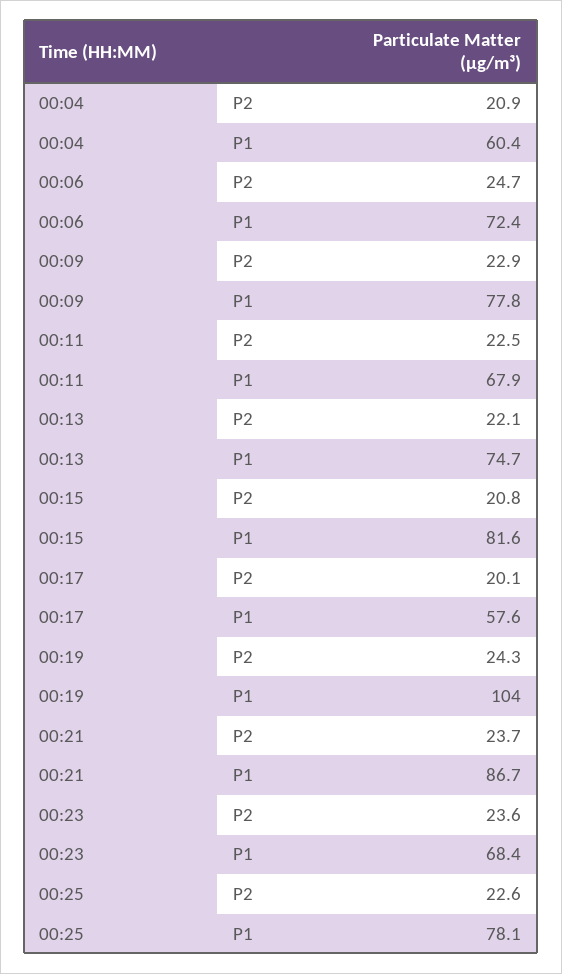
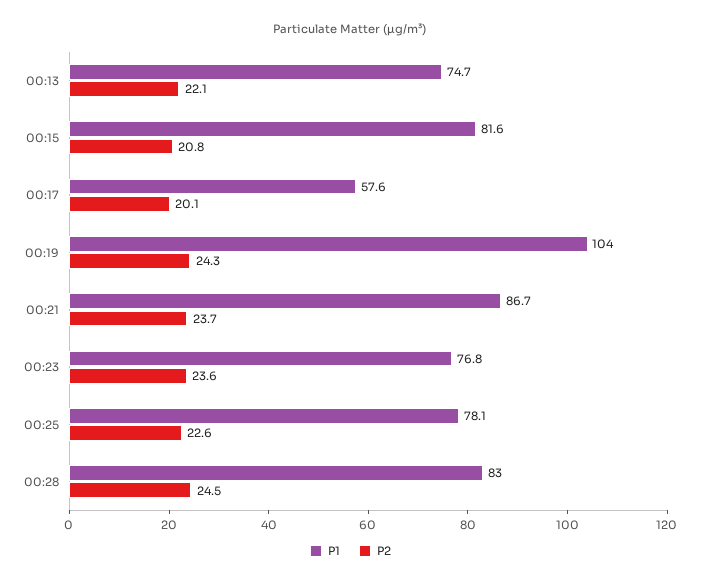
P2, 00:04: 20.9 -> none
P1, 00:04: 60.4 -> none
P2, 00:06: 24.7 -> none
P1, 00:06: 72.4 -> none
P2, 00:09: 22.9 -> none
P1, 00:09: 77.8 -> none
P2, 00:11: 22.5 -> none
P1, 00:11: 67.9 -> none
P1, 00:23: 68.4 -> 76.8
P1, 00:28: none -> 83
P2, 00:28: none -> 24.5

